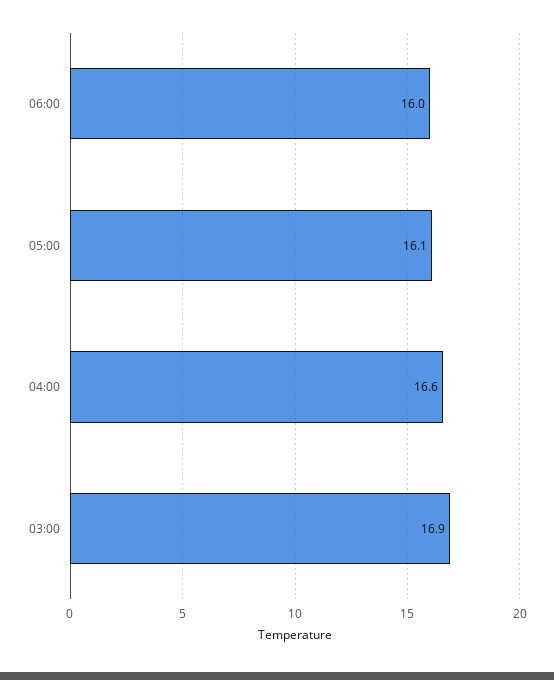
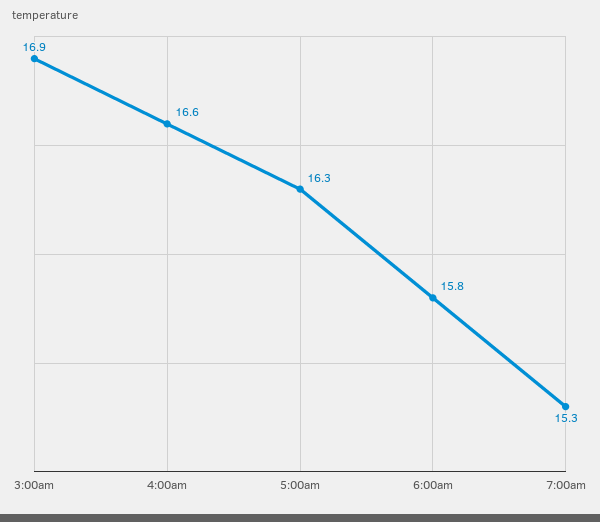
06:00: 16 -> 15.8
05:00: 16.1 -> 16.3
7:00am: none -> 15.3

